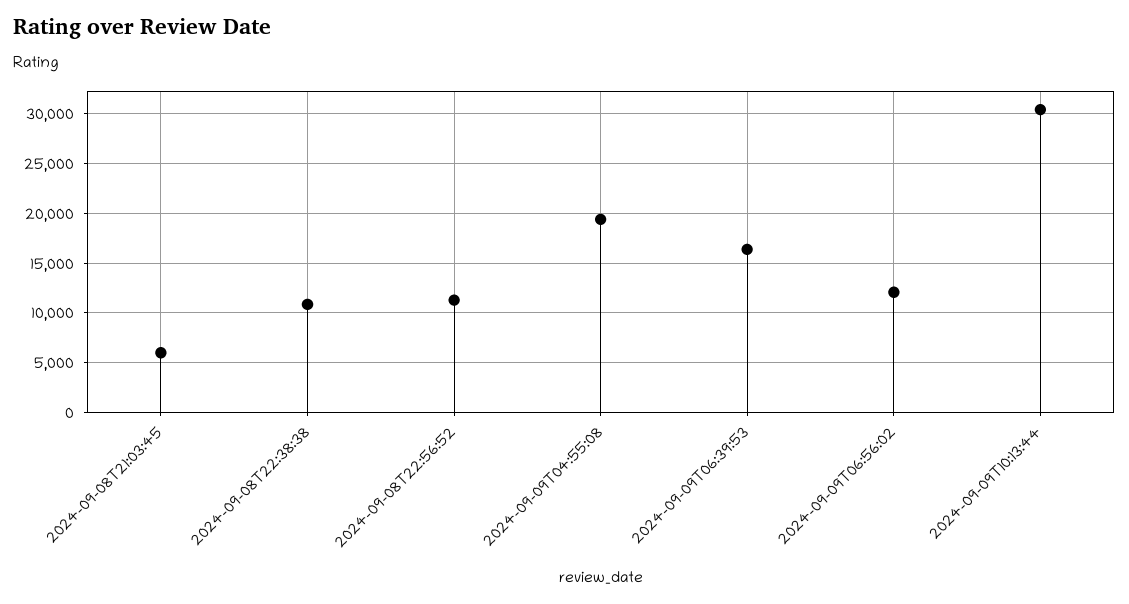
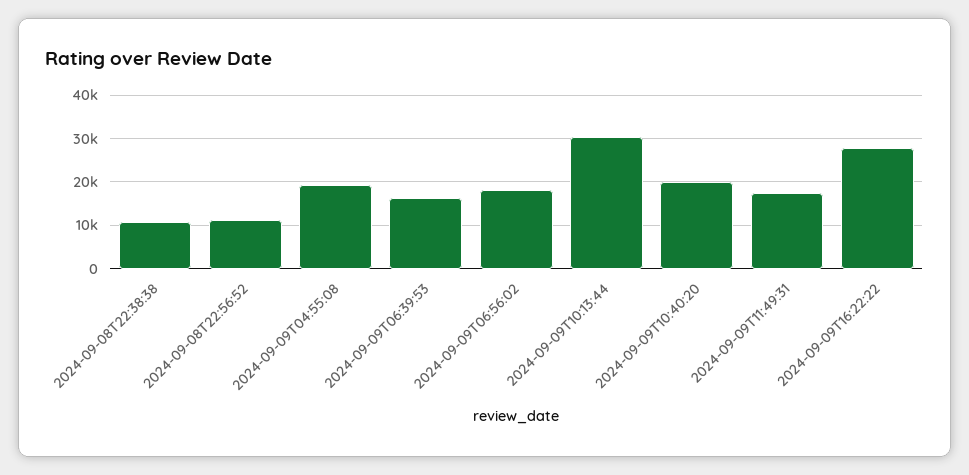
2024-09-08T21:03:45: 6000 -> none
2024-09-09T06:56:02: 12000 -> 18000
2024-09-09T10:40:20: none -> 20000
2024-09-09T11:49:31: none -> 18000
2024-09-09T16:22:22: none -> 28000

